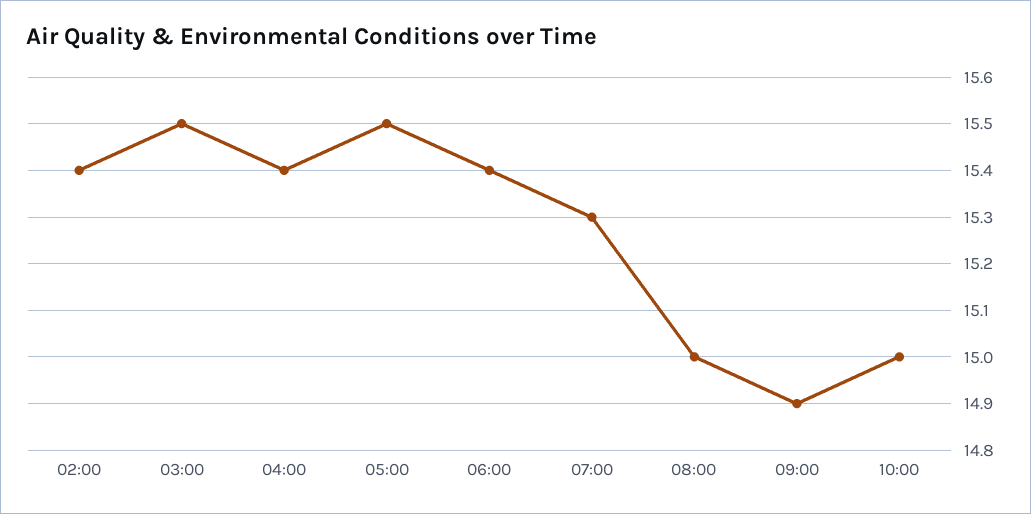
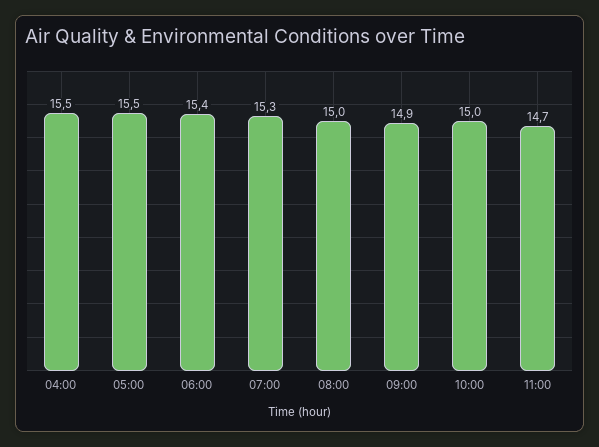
02:00: 15.4 -> none
03:00: 15.5 -> none
04:00: 15.4 -> 15.5
11:00: none -> 14.7

